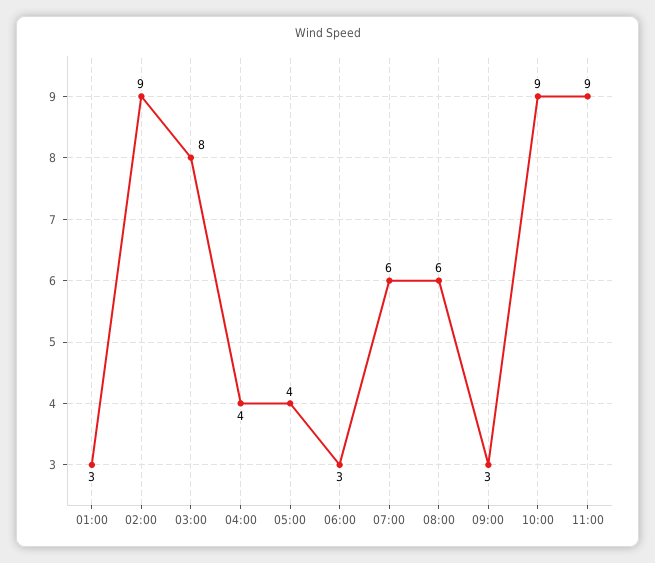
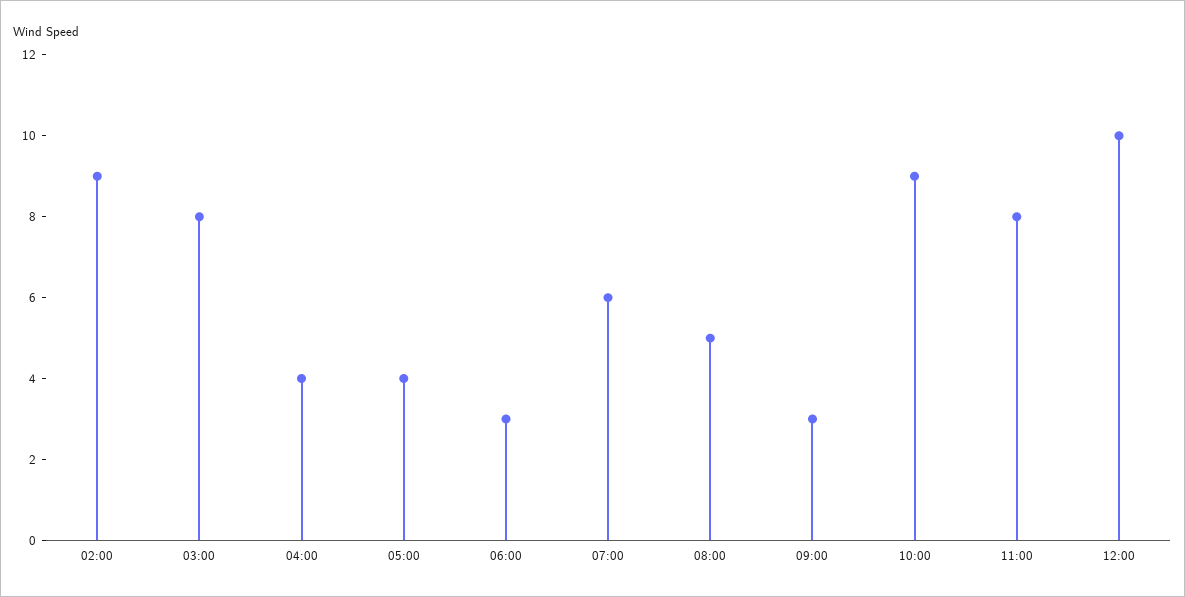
01:00: 3 -> none
08:00: 6 -> 5
11:00: 9 -> 8
12:00: none -> 10

